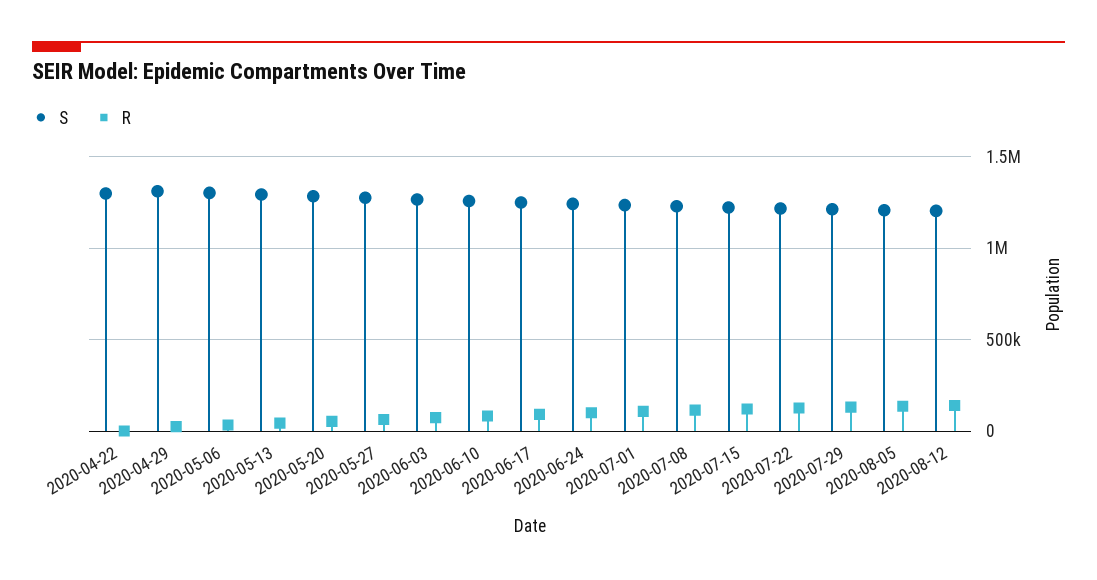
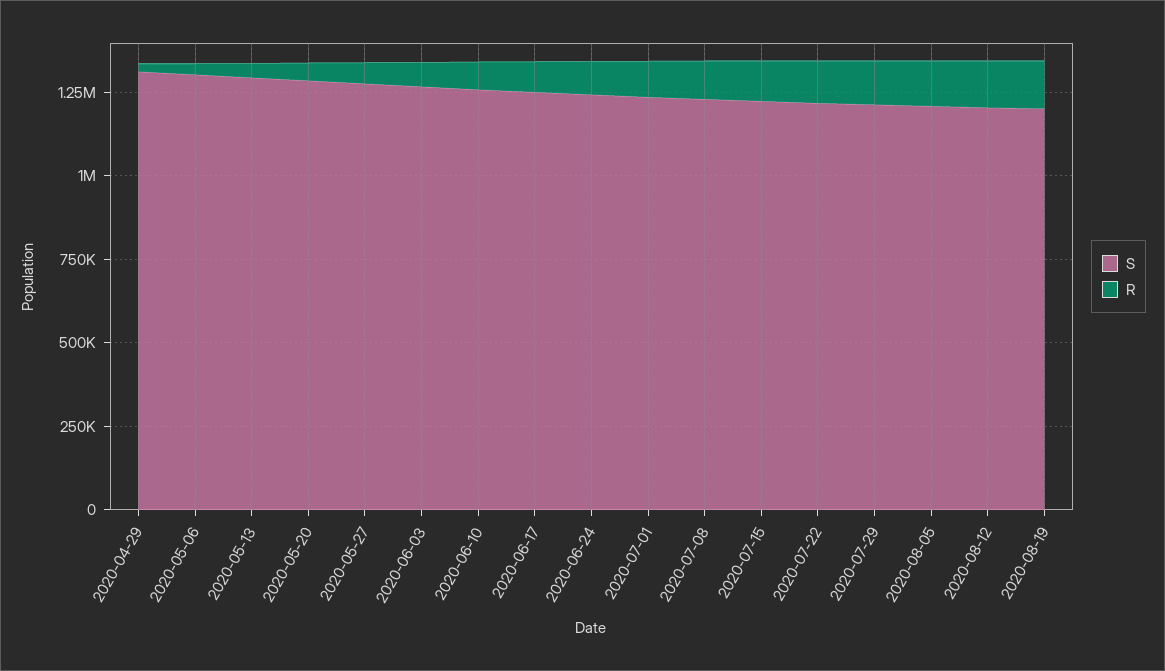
S, 2020-04-22: 1300000 -> none
R, 2020-04-22: 0 -> none
S, 2020-08-19: none -> 1200000
R, 2020-08-19: none -> 150000

